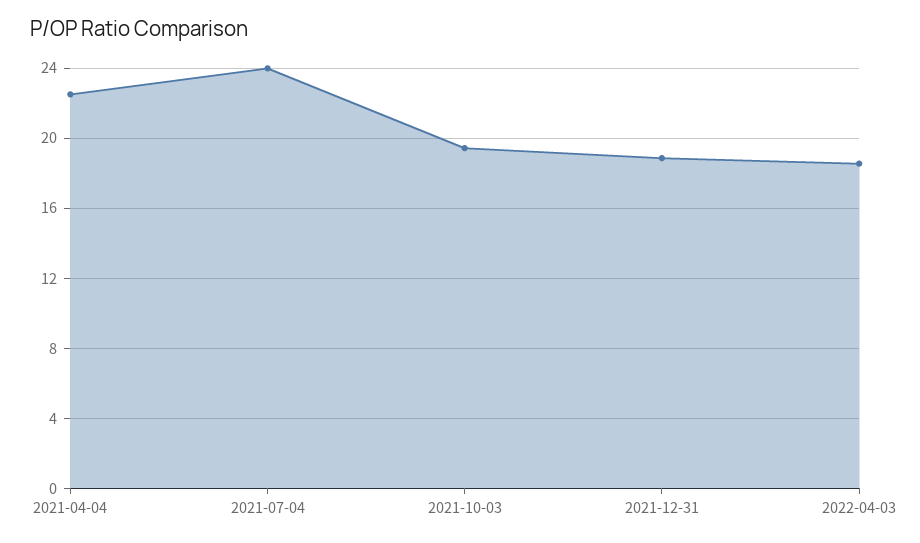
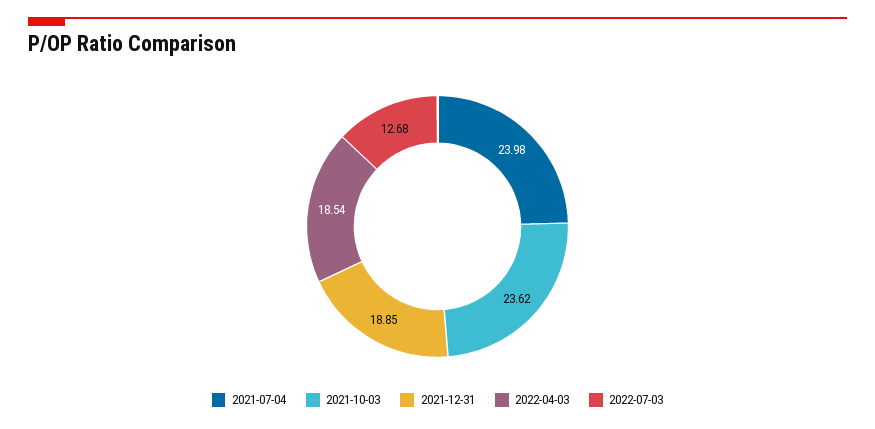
2021-04-04: 22.5 -> none
2021-10-03: 19.5 -> 23.62
2022-07-03: none -> 12.68

